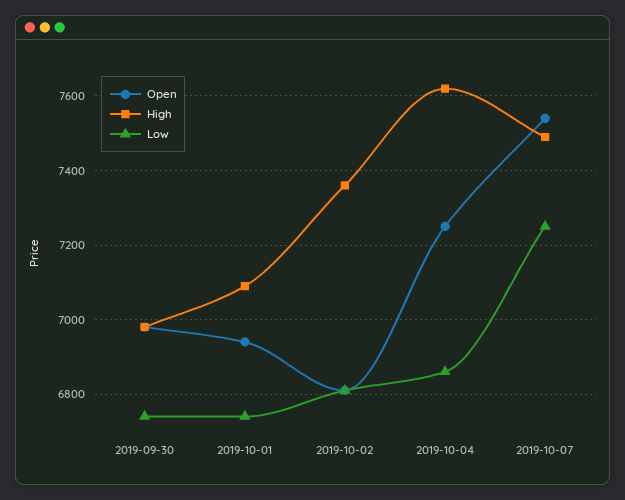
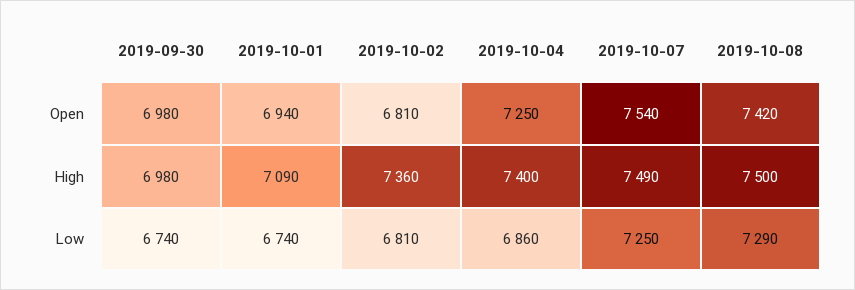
High, 2019-10-04: 7620 -> 7400
Open, 2019-10-08: none -> 7420
High, 2019-10-08: none -> 7500
Low, 2019-10-08: none -> 7290

